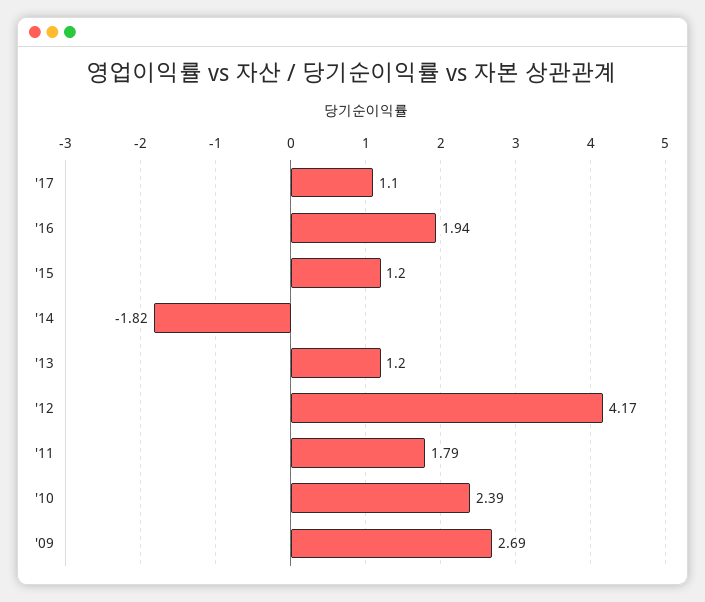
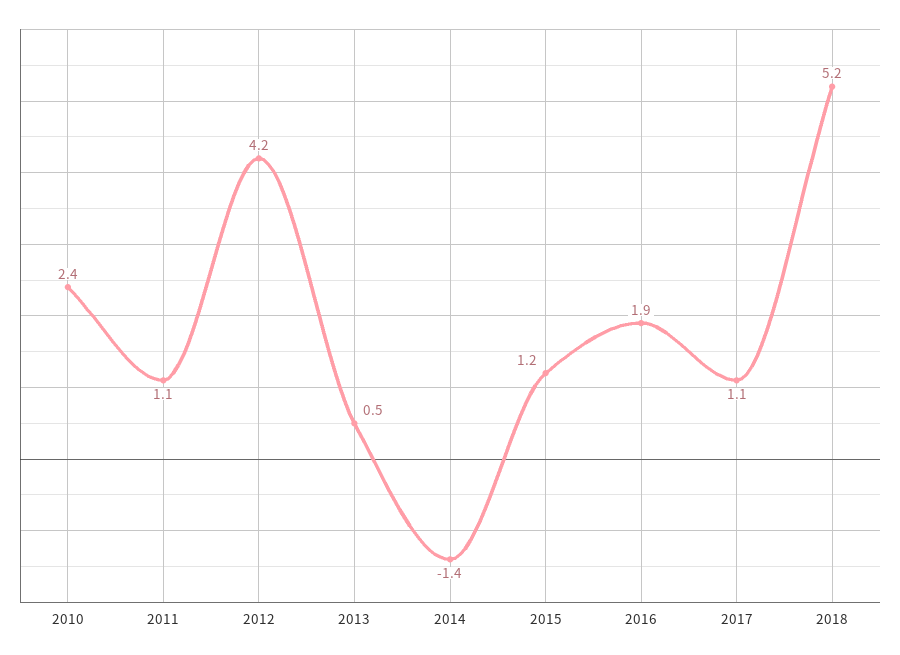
'14: -1.82 -> -1.4
'13: 1.2 -> 0.5
'11: 1.79 -> 1.1
'09: 2.69 -> none
2018: none -> 5.2

